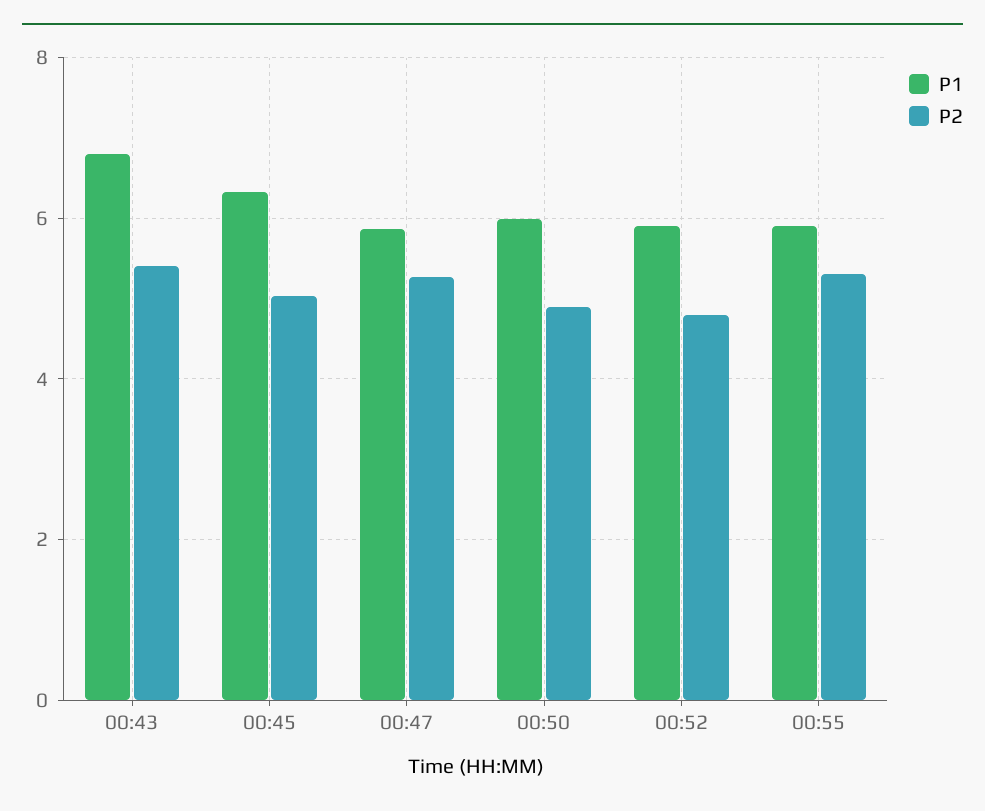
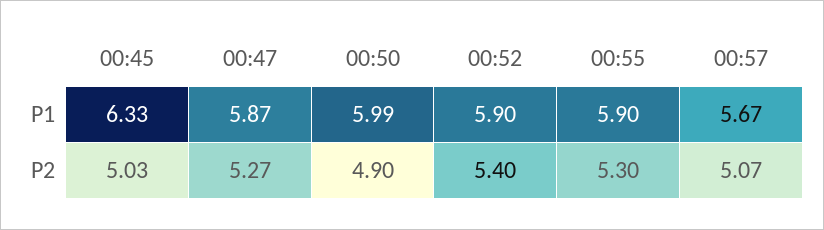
P1, 00:43: 6.8 -> none
P2, 00:43: 5.4 -> none
P2, 00:52: 4.8 -> 5.4
P1, 00:57: none -> 5.67
P2, 00:57: none -> 5.07

